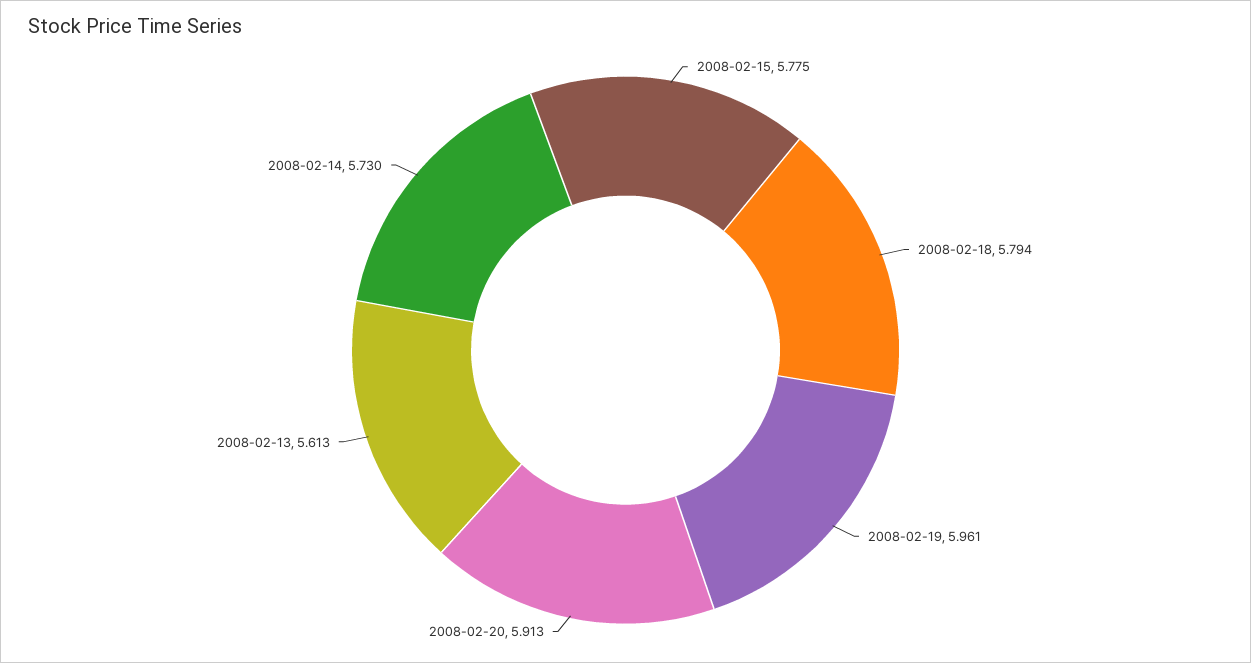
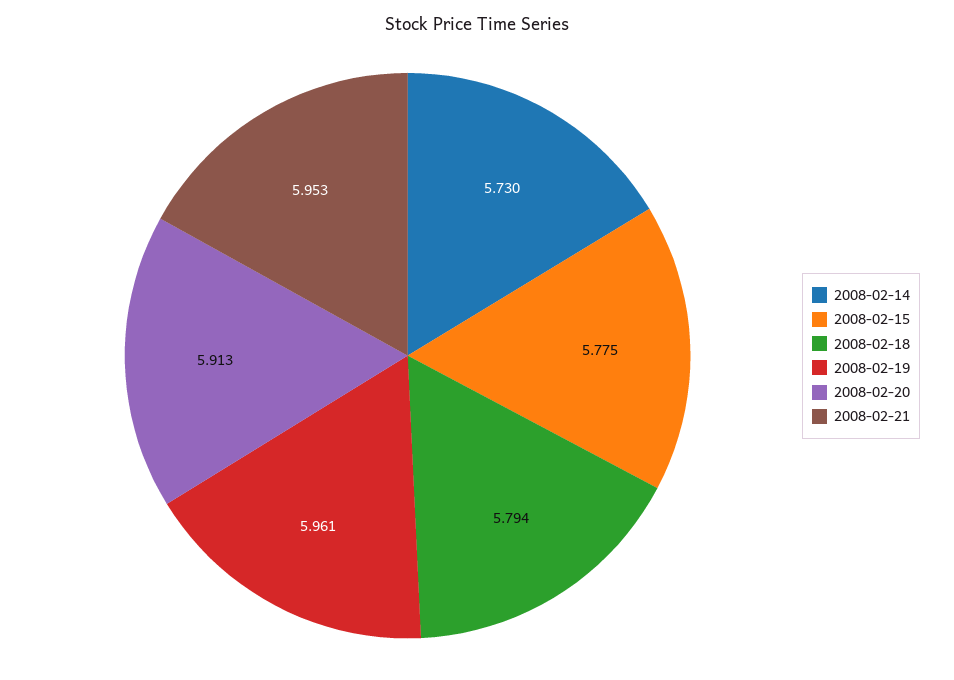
2008-02-13: 5.613 -> none
2008-02-21: none -> 5.953

